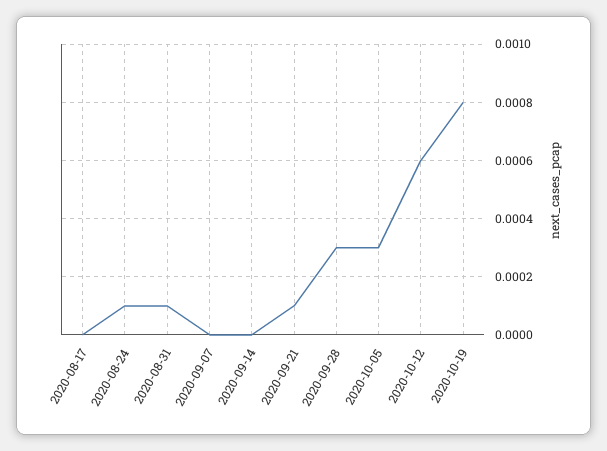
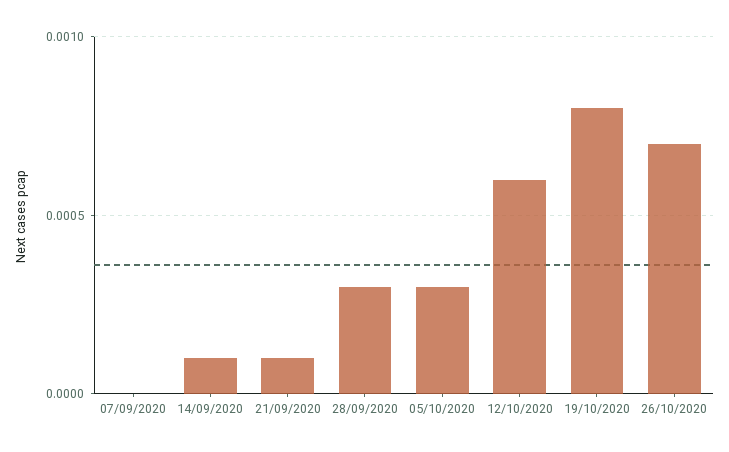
2020-08-17: 0 -> none
2020-08-24: 0.0001 -> none
2020-08-31: 0.0001 -> none
2020-09-14: 0 -> 0.0001
26/10/2020: none -> 0.0007

